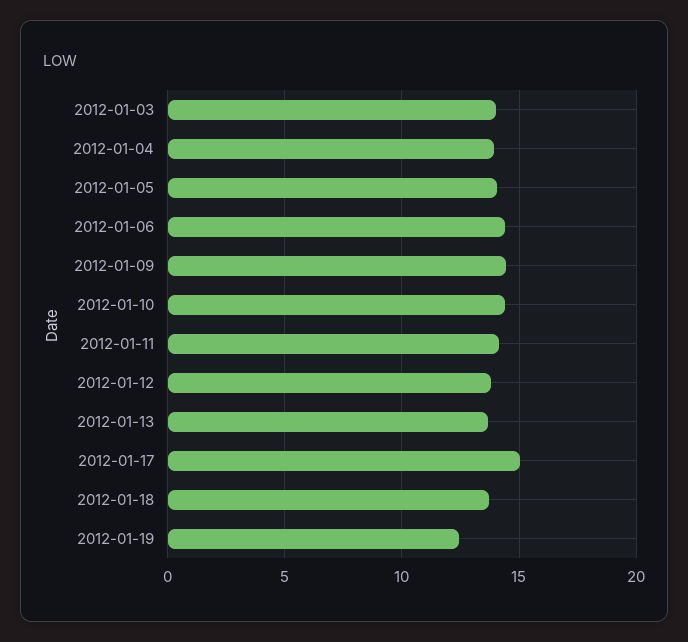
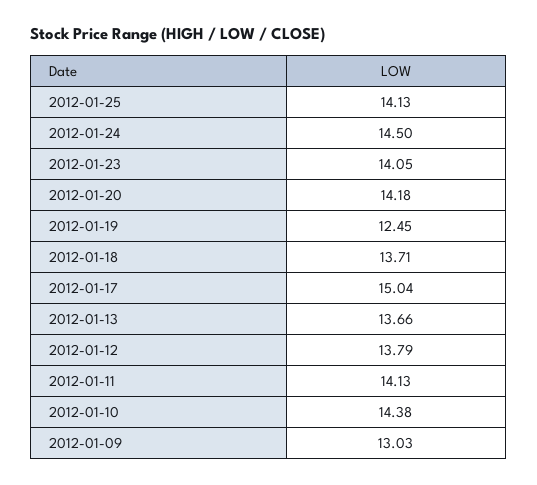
2012-01-03: 14 -> none
2012-01-04: 14 -> none
2012-01-05: 14 -> none
2012-01-06: 14.5 -> none
2012-01-09: 14.5 -> 13.03
2012-01-25: none -> 14.13
2012-01-24: none -> 14.5
2012-01-23: none -> 14.05
2012-01-20: none -> 14.18

